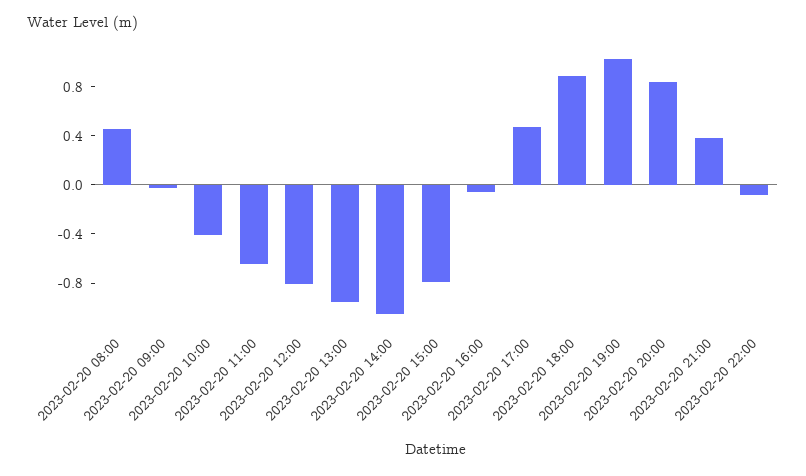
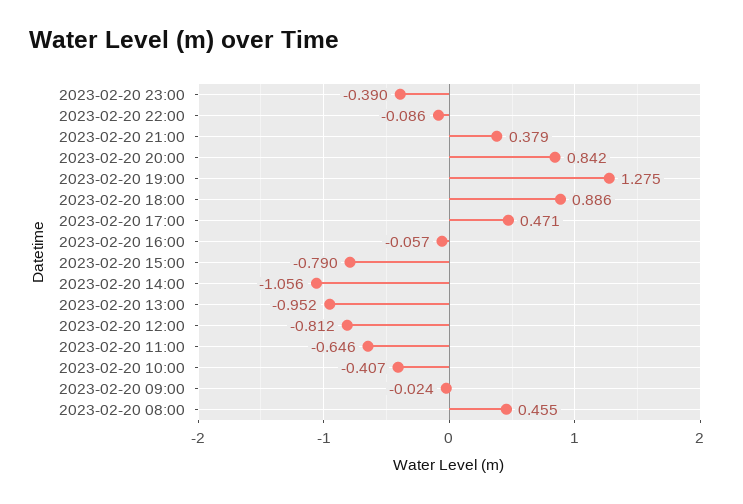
2023-02-20 19:00: 1 -> 1.275
2023-02-20 23:00: none -> -0.39

